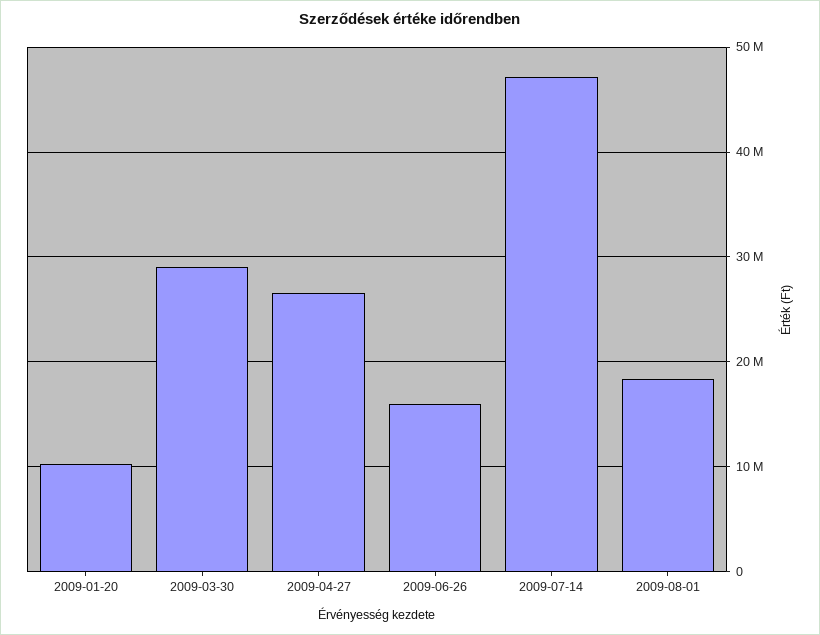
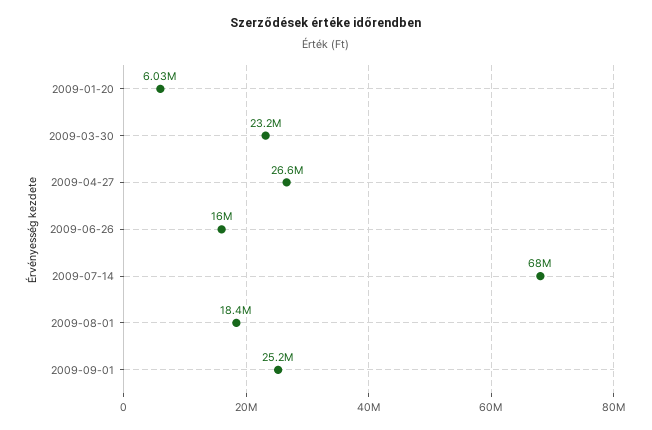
2009-01-20: 10000000 -> 6030000
2009-03-30: 29000000 -> 23200000
2009-07-14: 47000000 -> 68000000
2009-09-01: none -> 25200000

